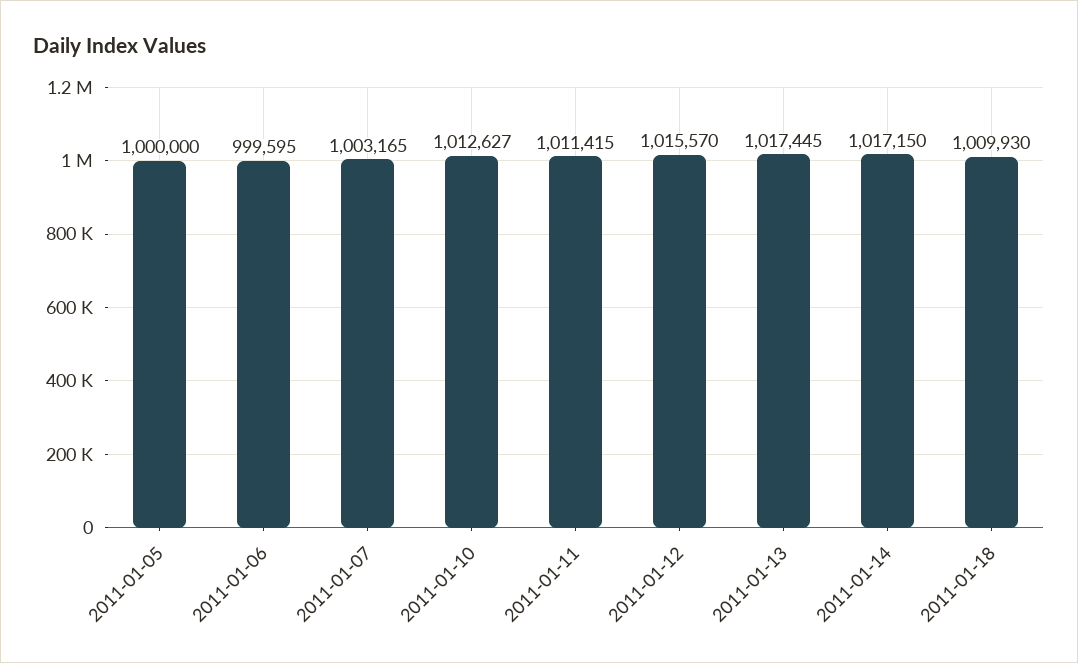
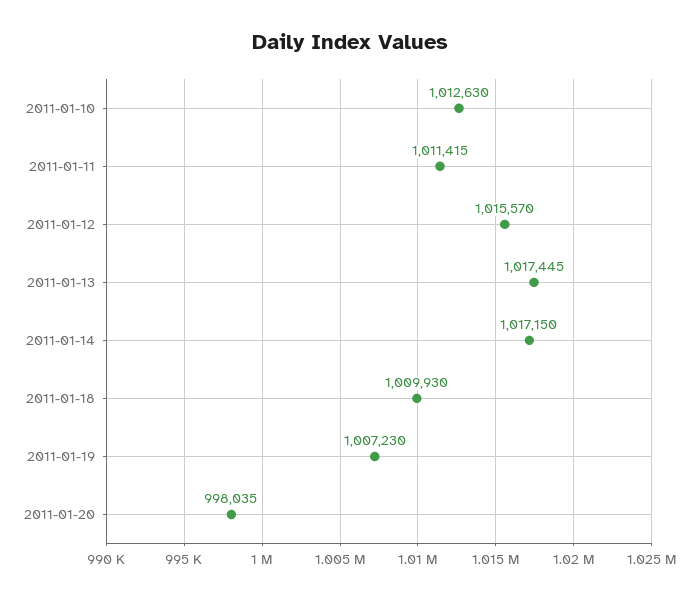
2011-01-05: 1000000 -> none
2011-01-06: 999595 -> none
2011-01-07: 1003165 -> none
2011-01-10: 1012627 -> 1012630
2011-01-19: none -> 1007230
2011-01-20: none -> 998035

